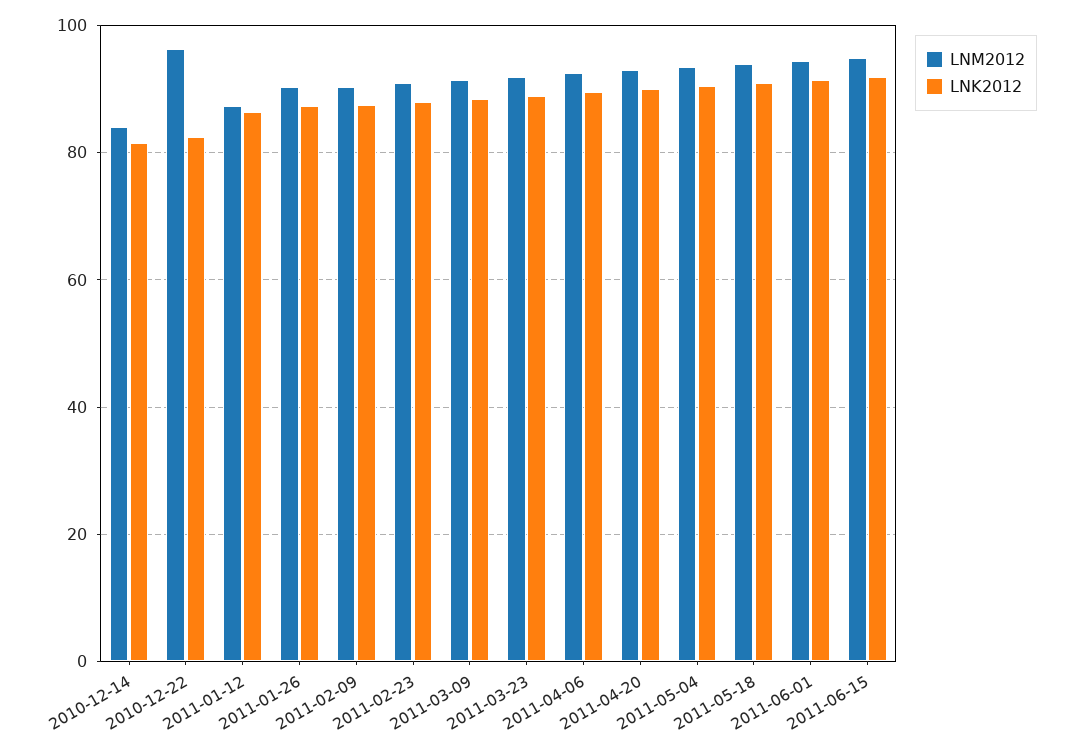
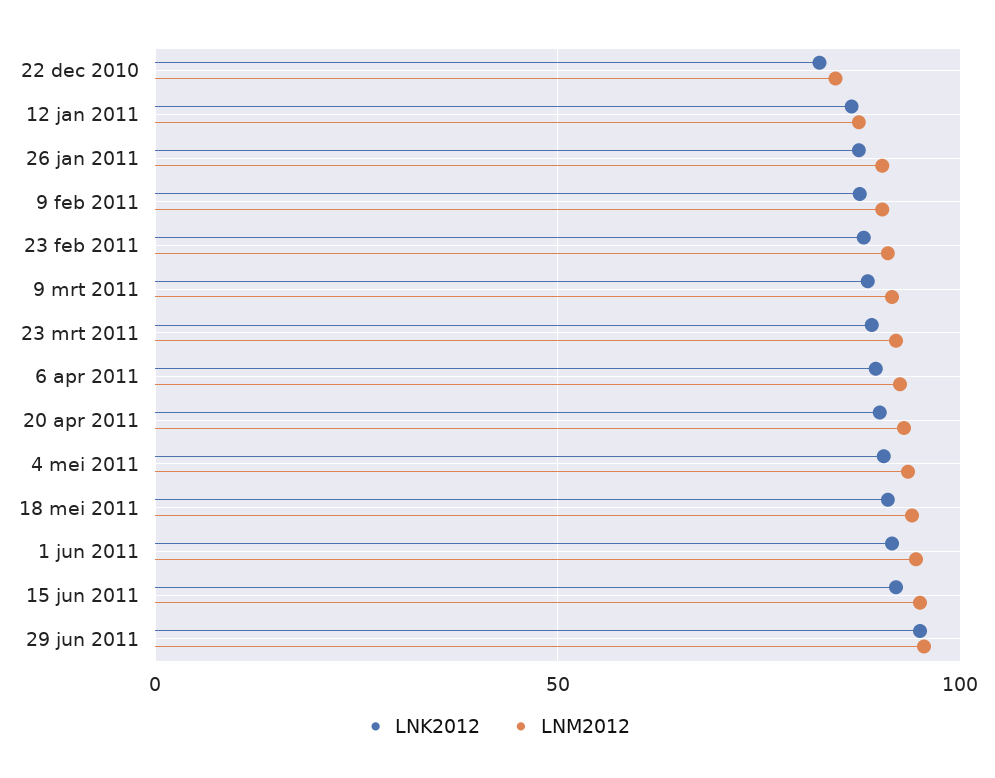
LNM2012, 2010-12-14: 84 -> none
LNK2012, 2010-12-14: 82 -> none
LNM2012, 2010-12-22: 96 -> 85
LNK2012, 29 jun 2011: none -> 95
LNM2012, 29 jun 2011: none -> 95

